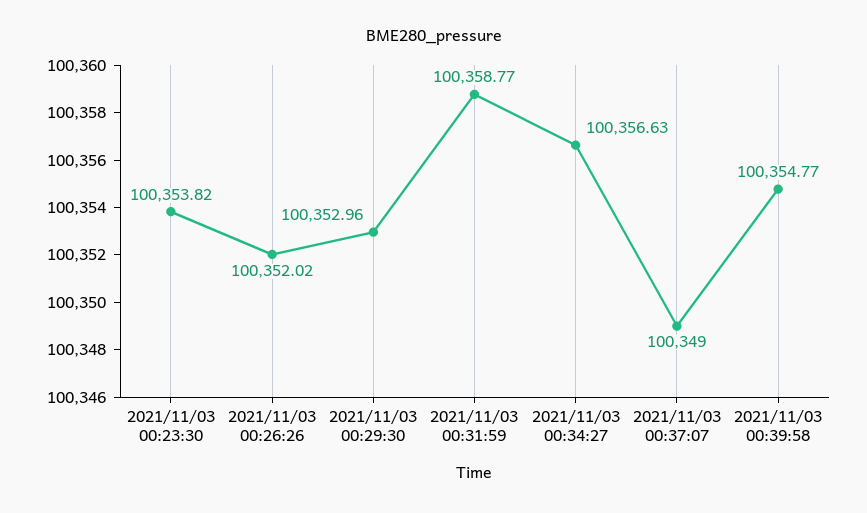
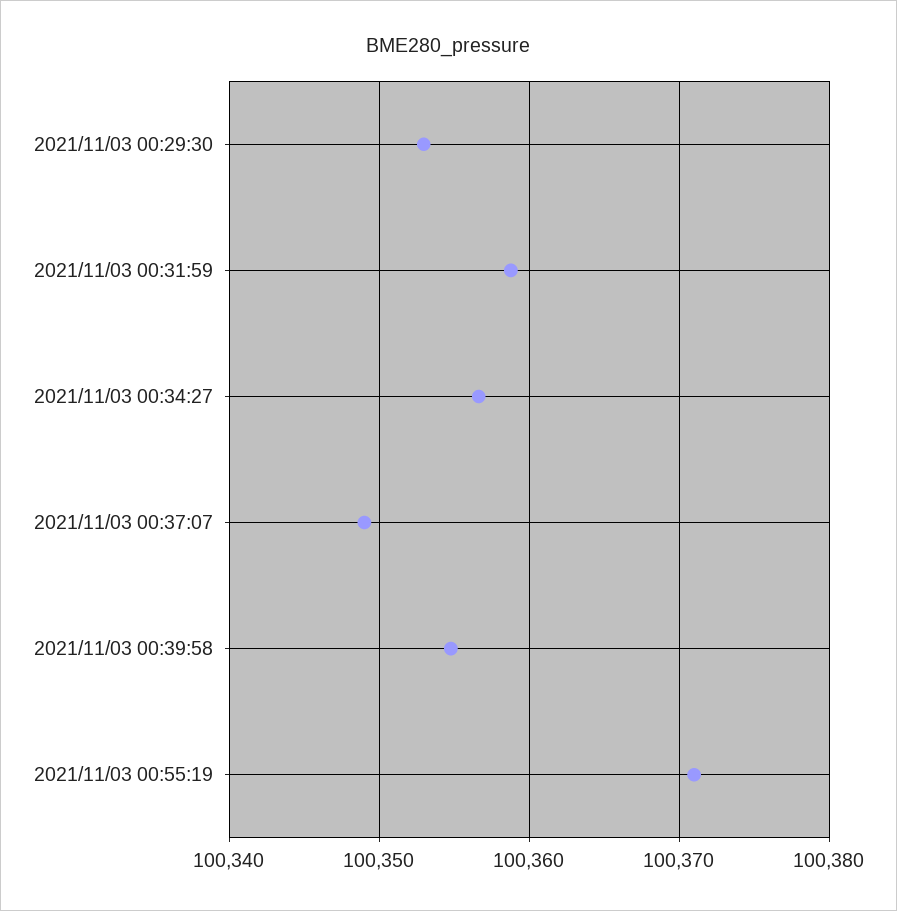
2021/11/03 00:23:30: 100353.82 -> none
2021/11/03 00:26:26: 100352.02 -> none
2021/11/03 00:55:19: none -> 100371

